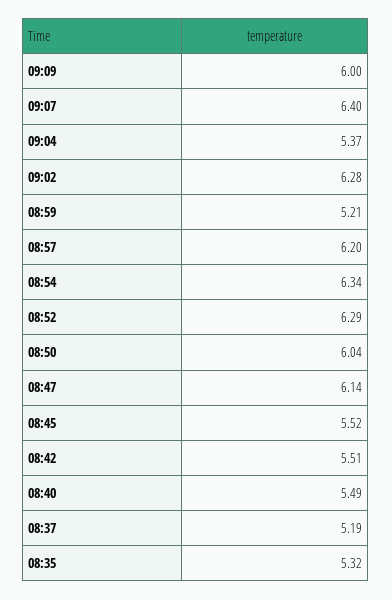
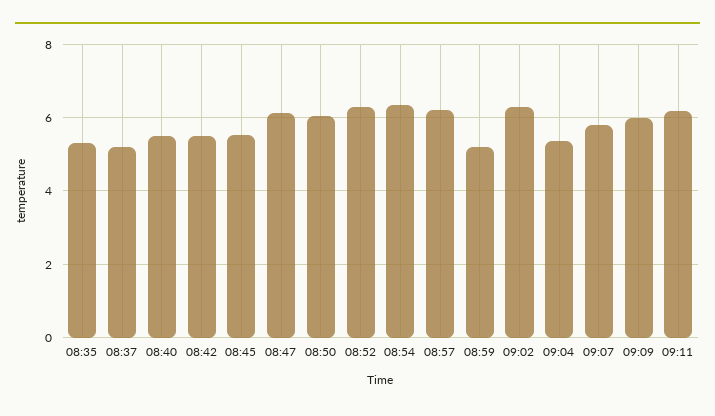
09:07: 6.4 -> 5.8
09:11: none -> 6.2

